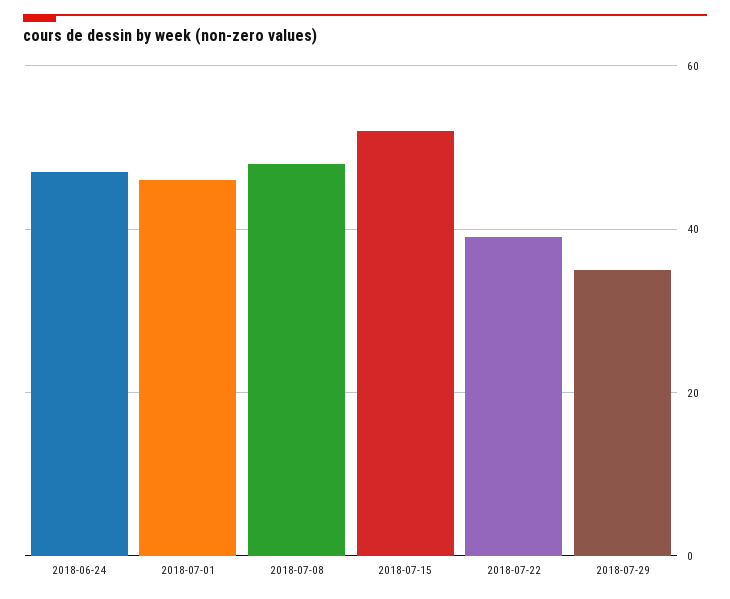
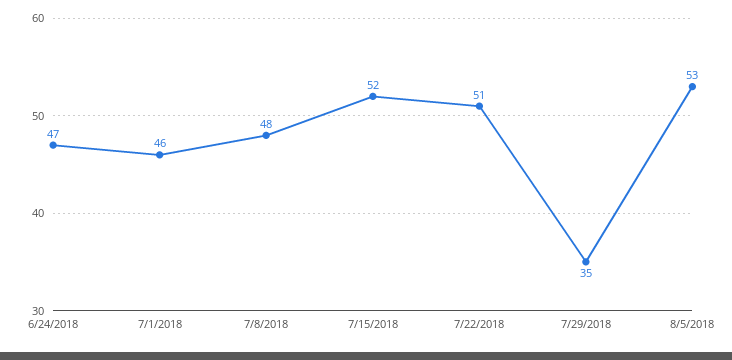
2018-07-22: 40 -> 51
8/5/2018: none -> 53

